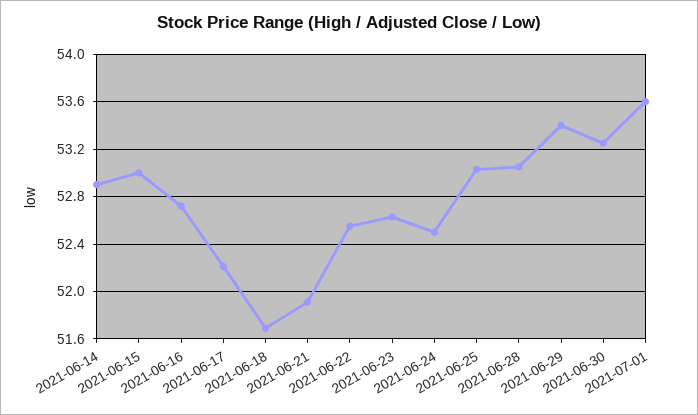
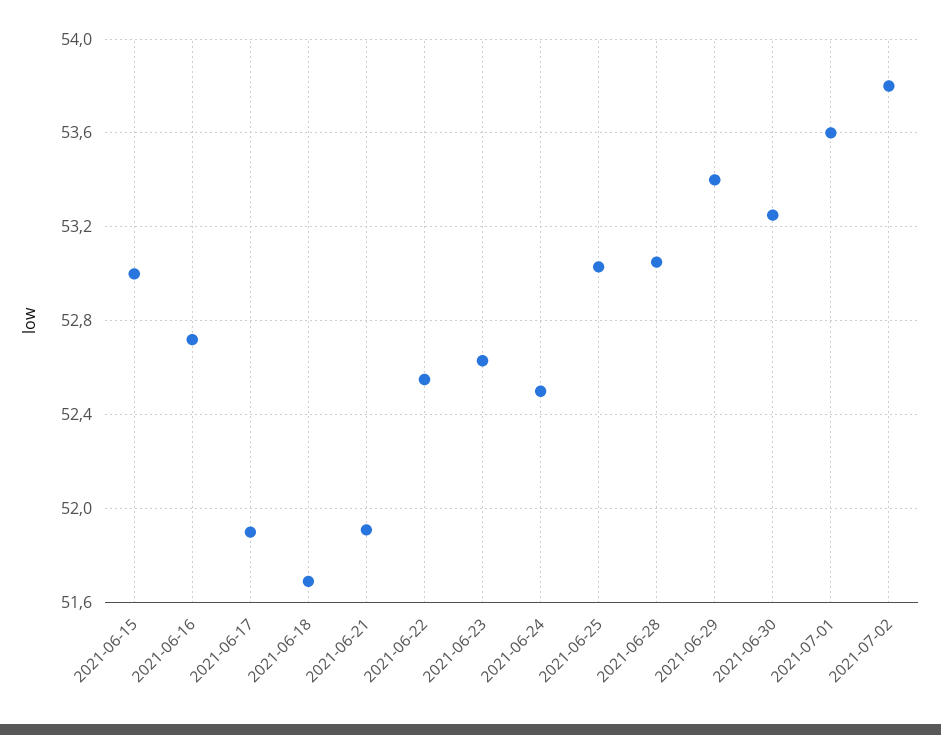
2021-06-14: 52.9 -> none
2021-06-17: 52.2 -> 51.9
2021-07-02: none -> 53.8

